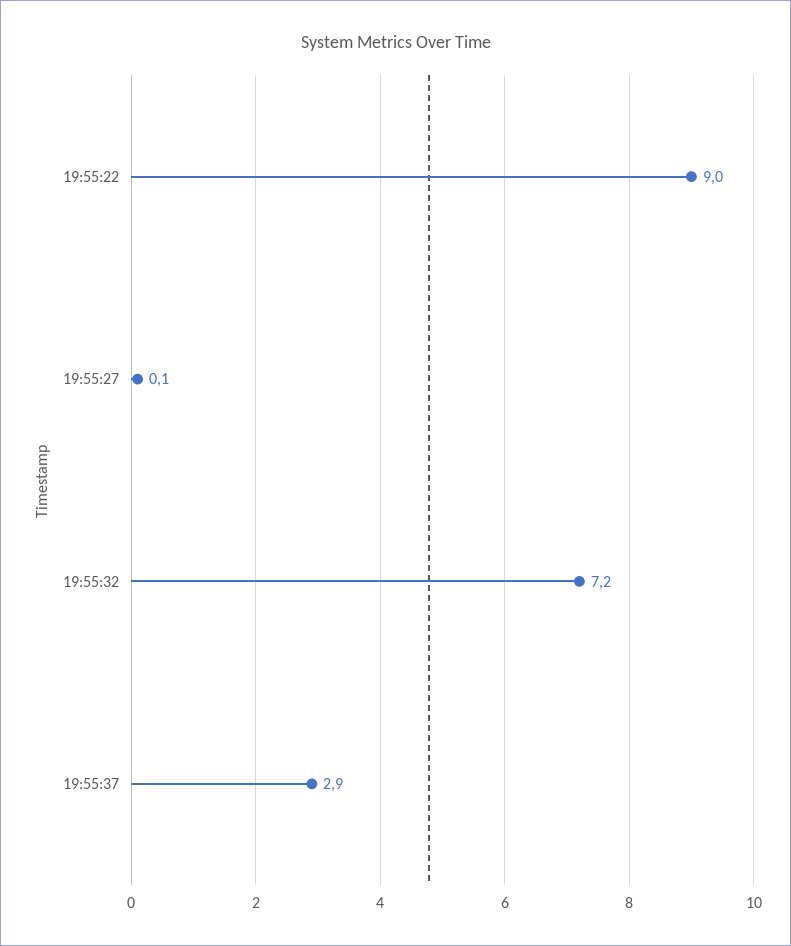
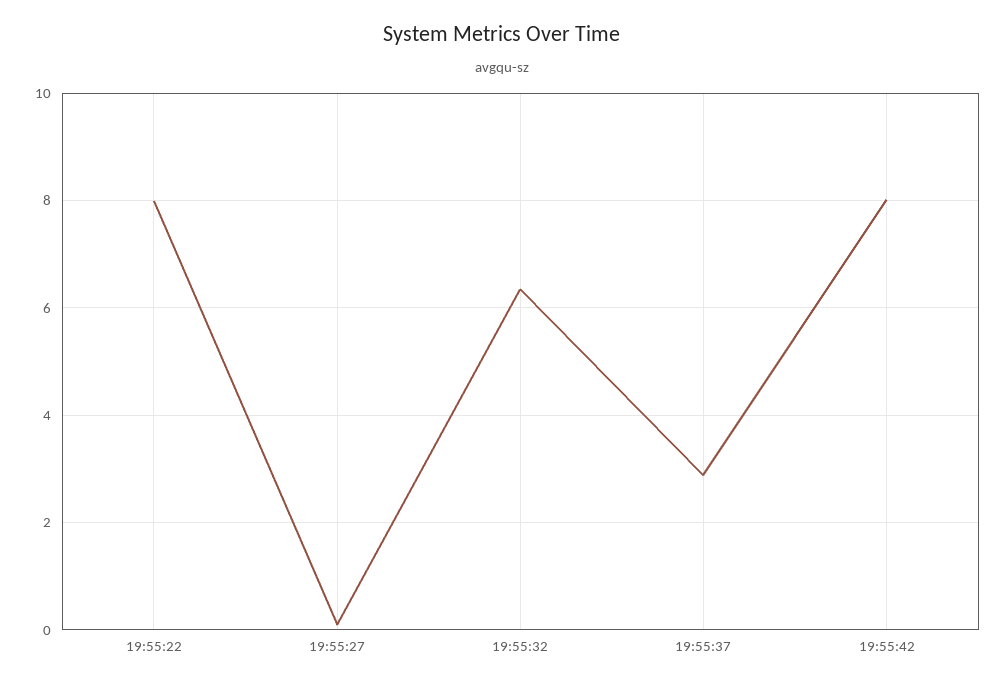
19:55:22: 9 -> 8
19:55:32: 7.2 -> 6.4
19:55:42: none -> 8

